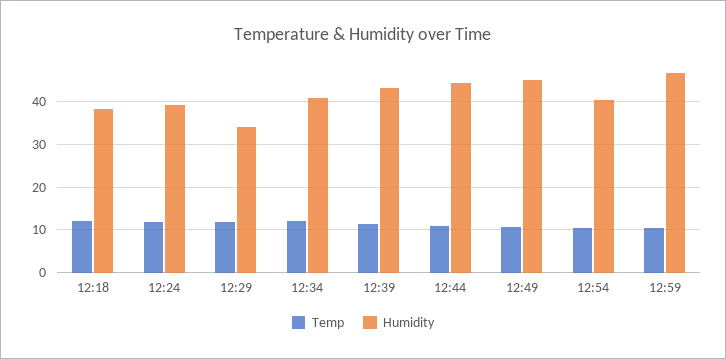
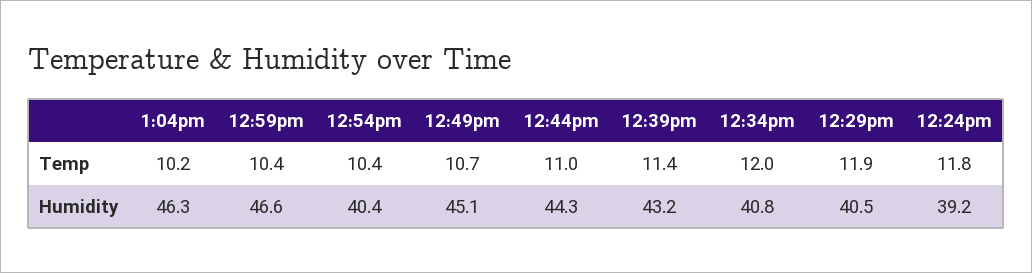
Temp, 12:18: 12 -> none
Humidity, 12:18: 38 -> none
Humidity, 12:29: 34 -> 40.5
Temp, 1:04pm: none -> 10.2
Humidity, 1:04pm: none -> 46.3

